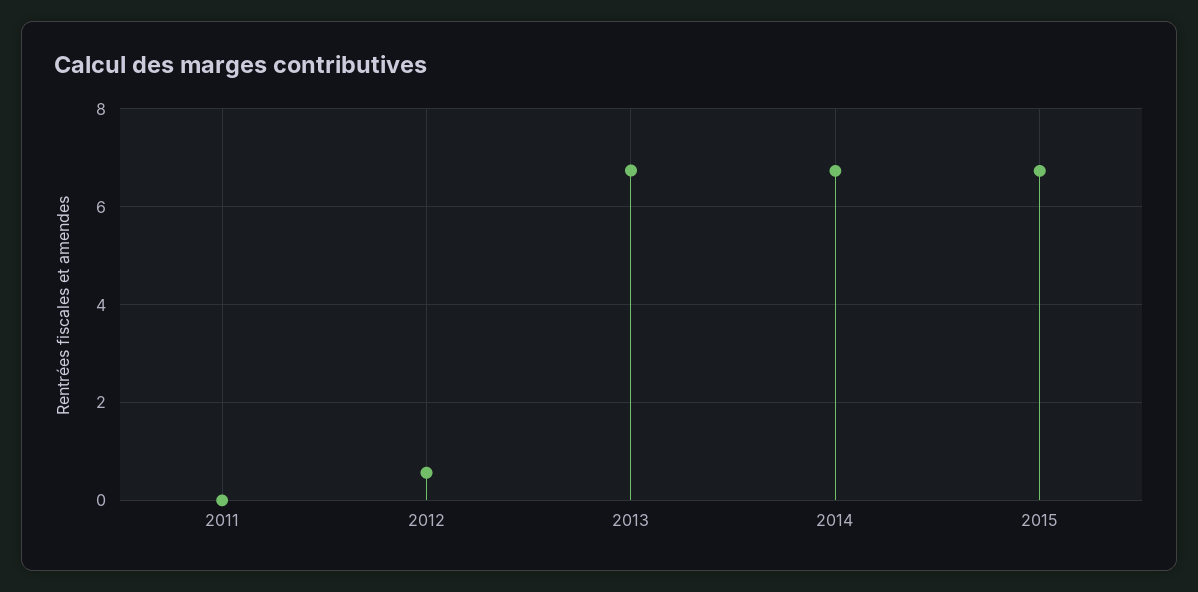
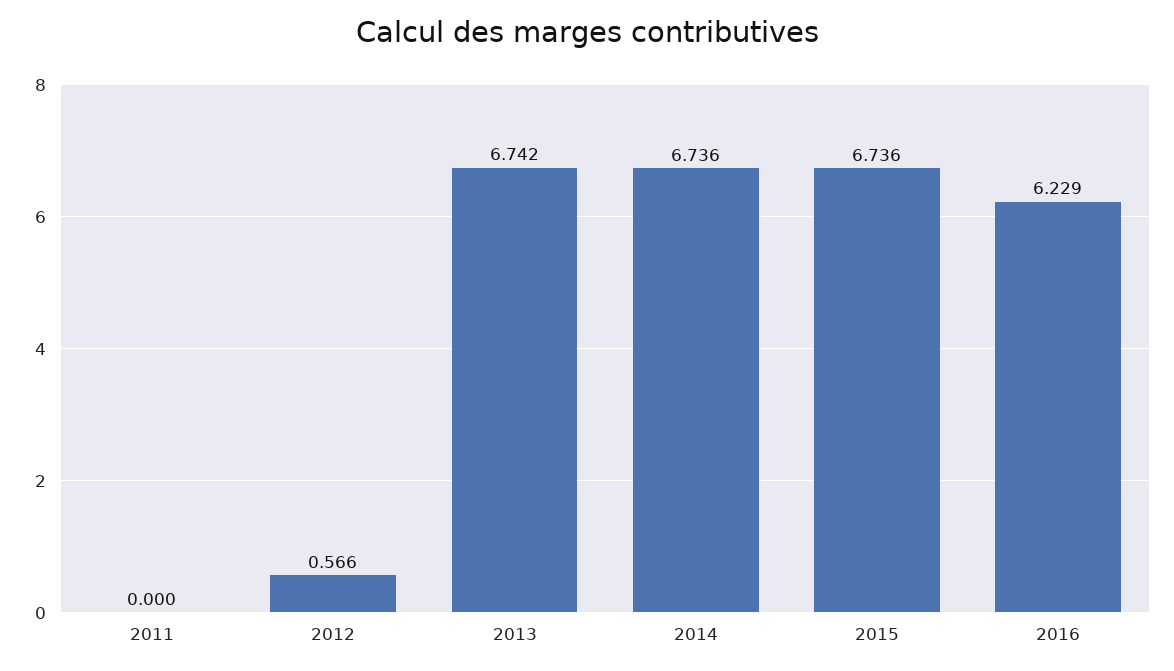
2016: none -> 6.229

